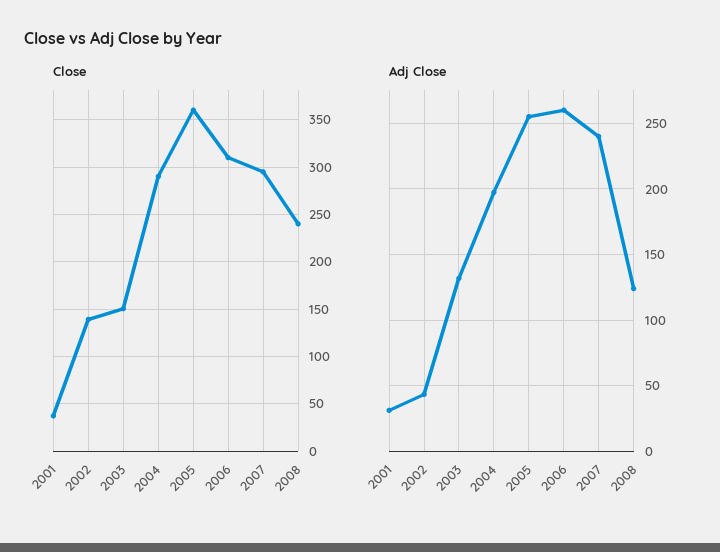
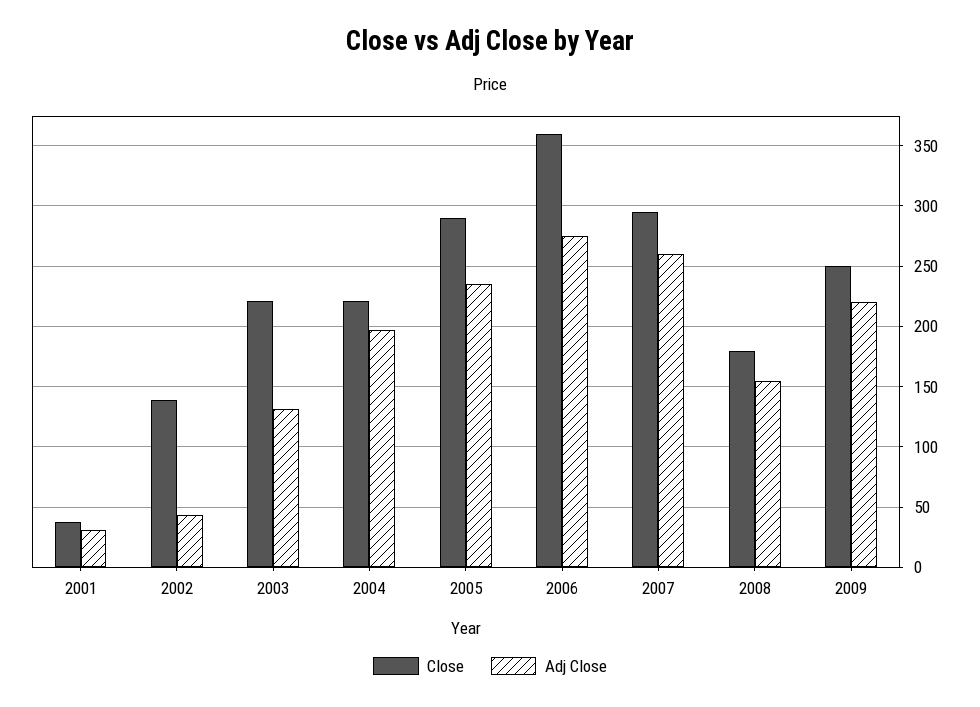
Close, 2003: 150 -> 220
Close, 2004: 290 -> 220
Close, 2005: 360 -> 290
Close, 2006: 310 -> 360
Close, 2008: 240 -> 180
Adj Close, 2005: 255 -> 235
Adj Close, 2006: 260 -> 275
Adj Close, 2007: 240 -> 260
Adj Close, 2008: 125 -> 155
Close, 2009: none -> 250
Adj Close, 2009: none -> 220

